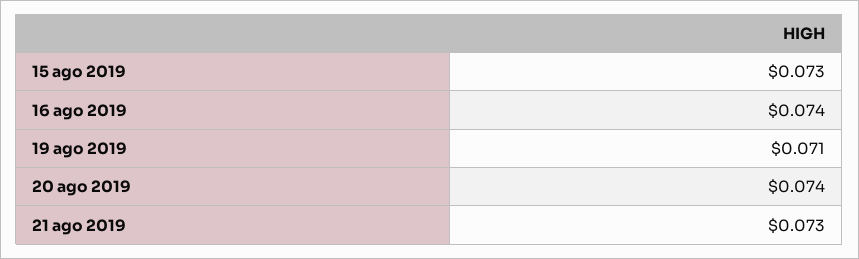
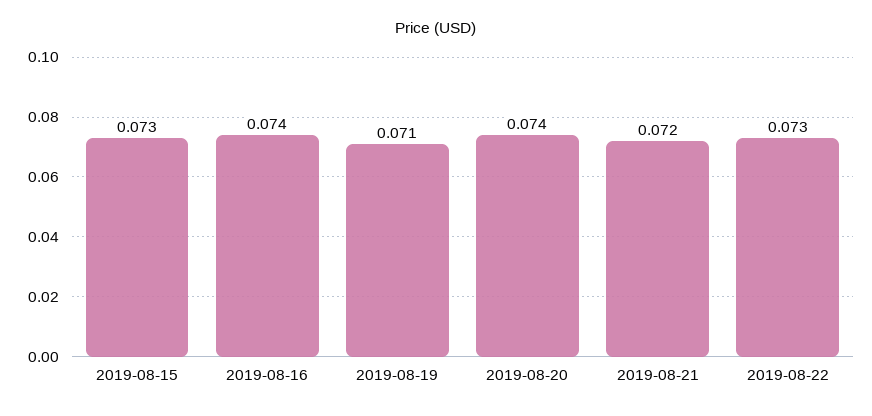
21 ago 2019: 0.073 -> 0.072
2019-08-22: none -> 0.073

